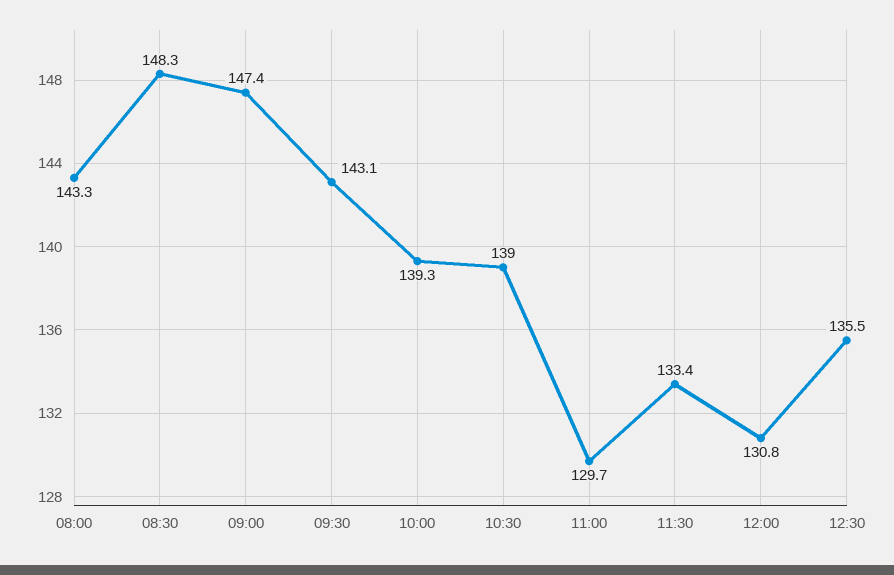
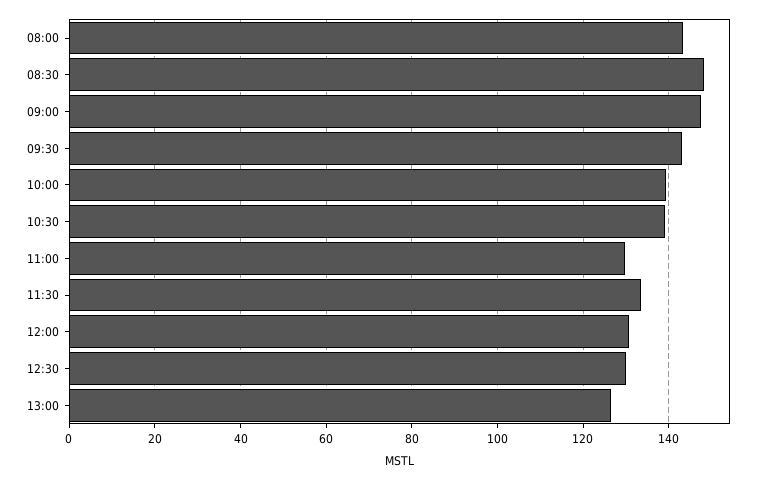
12:30: 135.5 -> 130
13:00: none -> 126

